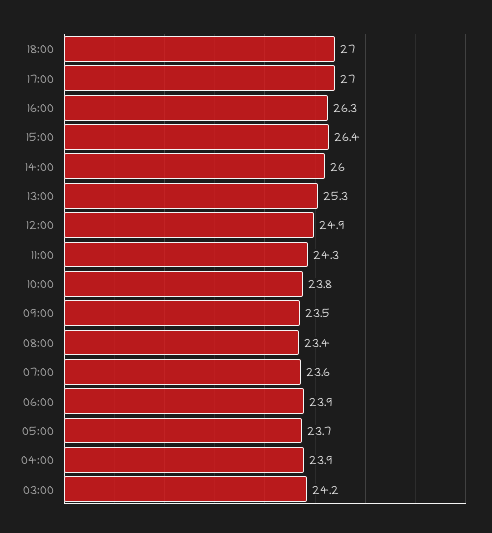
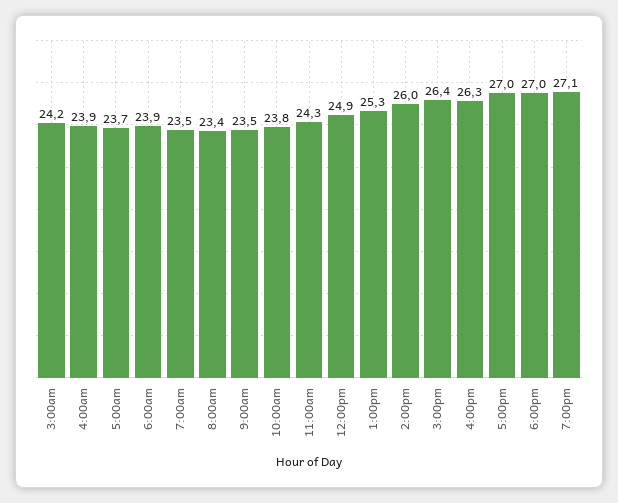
07:00: 23.6 -> 23.5
7:00pm: none -> 27.1

